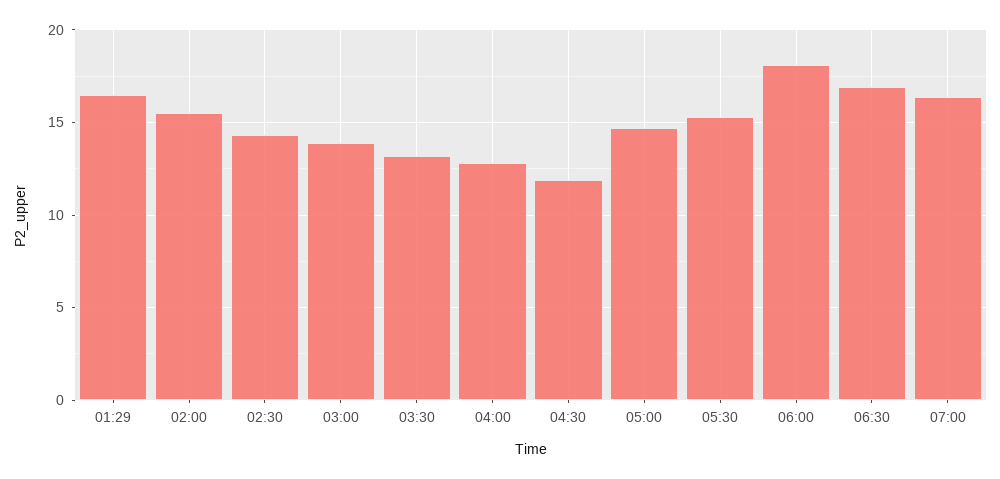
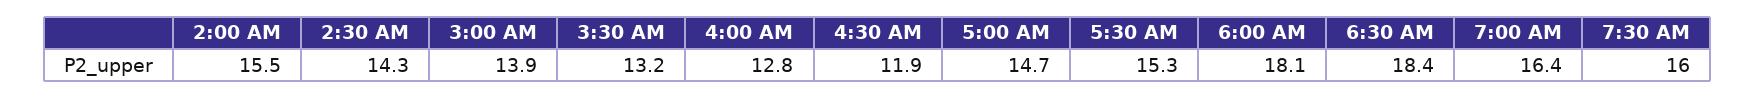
01:29: 16.5 -> none
06:30: 17 -> 18.4
7:30 AM: none -> 16

